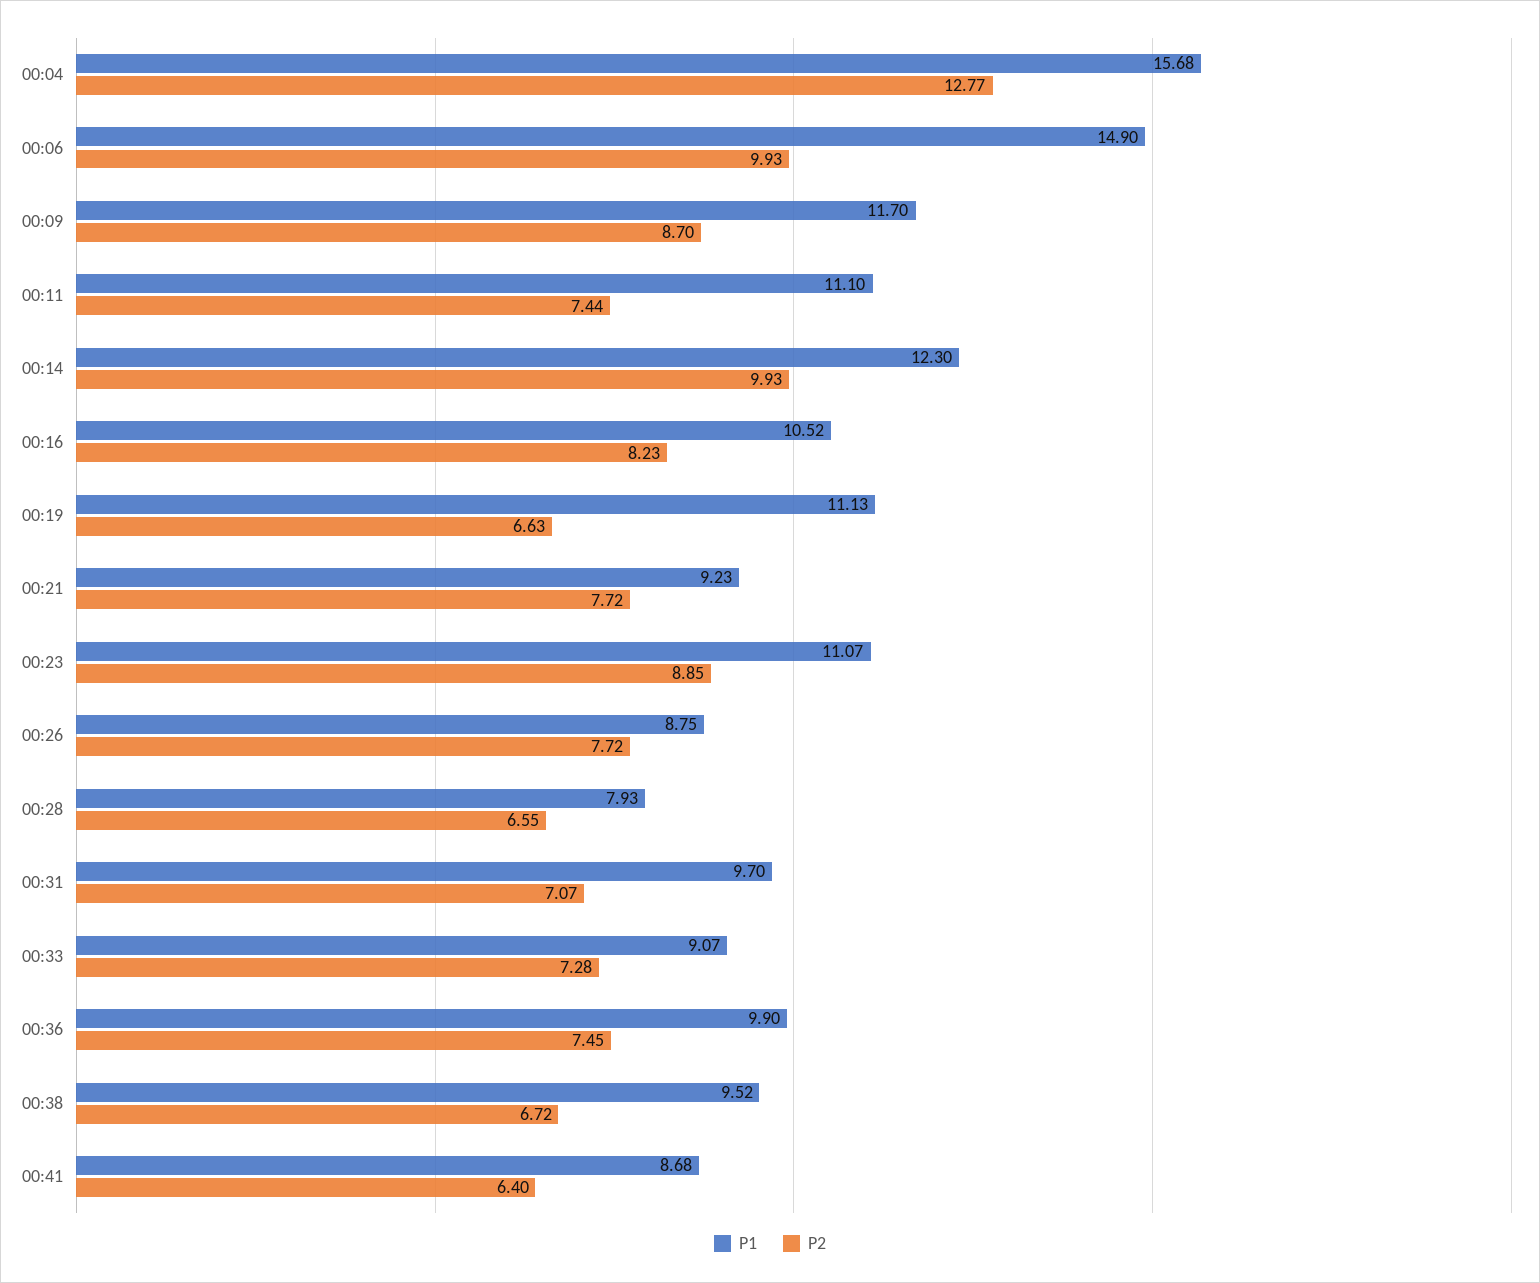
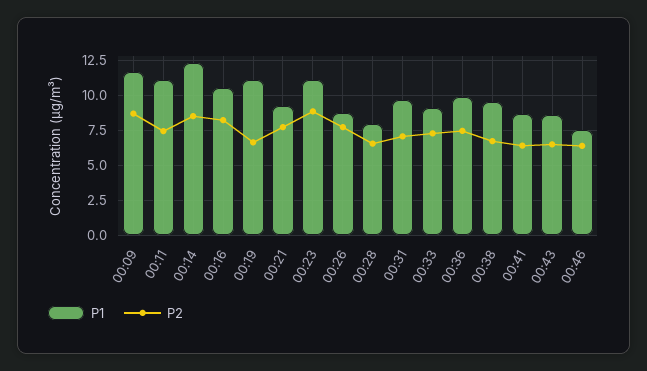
P1, 00:04: 15.68 -> none
P2, 00:04: 12.77 -> none
P1, 00:06: 14.9 -> none
P2, 00:06: 9.93 -> none
P2, 00:14: 9.93 -> 8.5
P1, 00:43: none -> 8.5
P2, 00:43: none -> 6.5
P1, 00:46: none -> 7.5
P2, 00:46: none -> 6.5

